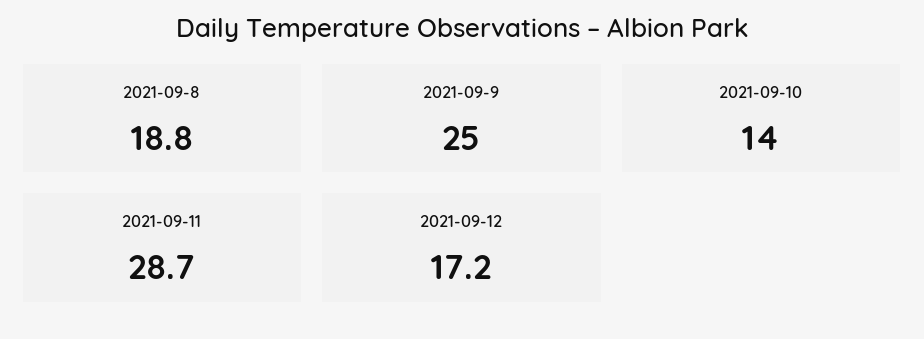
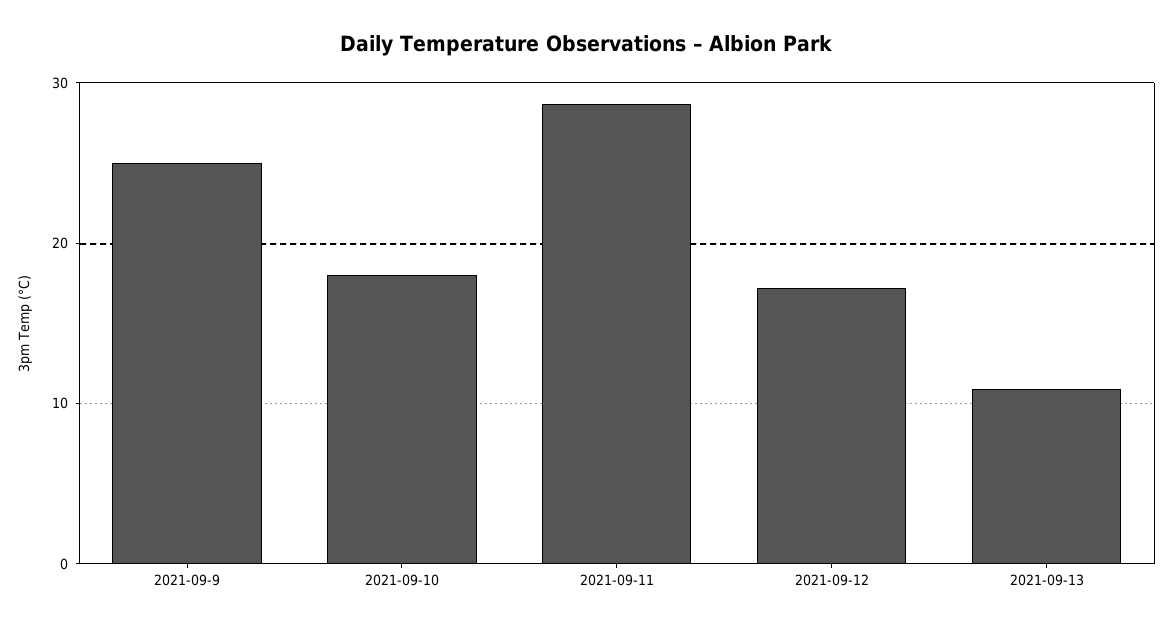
2021-09-8: 18.8 -> none
2021-09-10: 14 -> 18
2021-09-13: none -> 11

